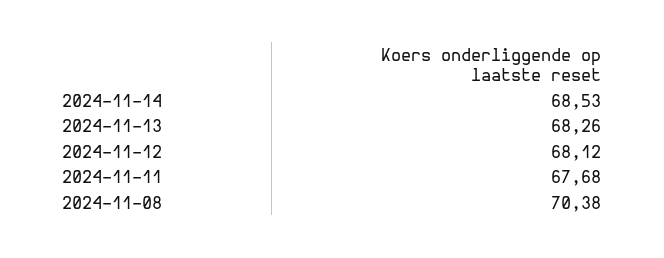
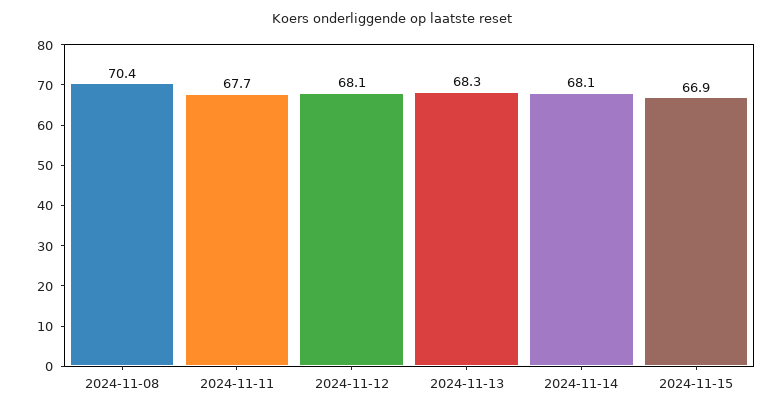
2024-11-14: 68.53 -> 68.1
2024-11-15: none -> 66.9

